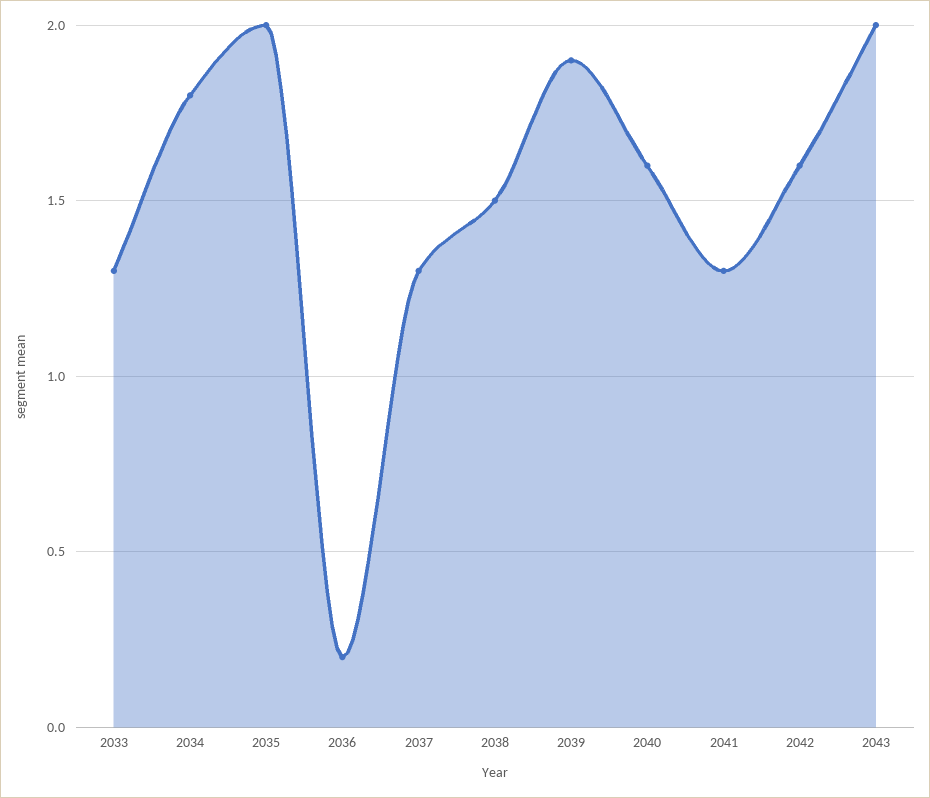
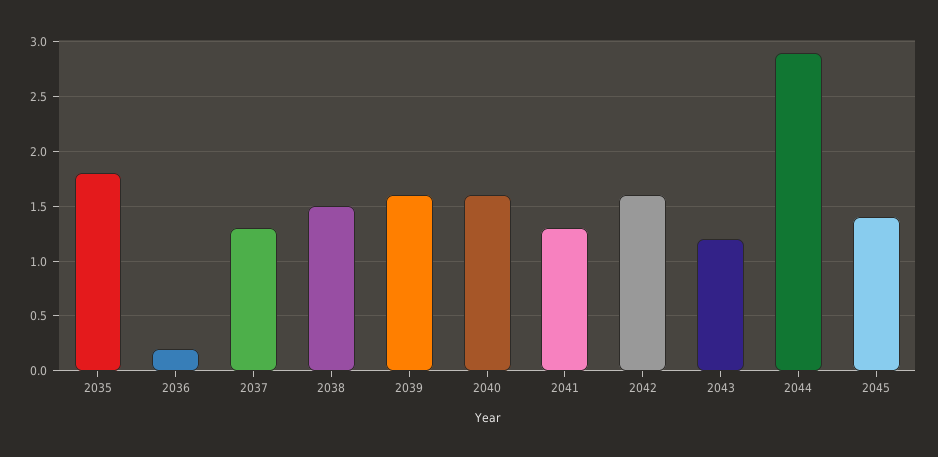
2033: 1.3 -> none
2034: 1.8 -> none
2035: 2 -> 1.8
2039: 1.9 -> 1.6
2043: 2 -> 1.2
2044: none -> 2.9
2045: none -> 1.4

